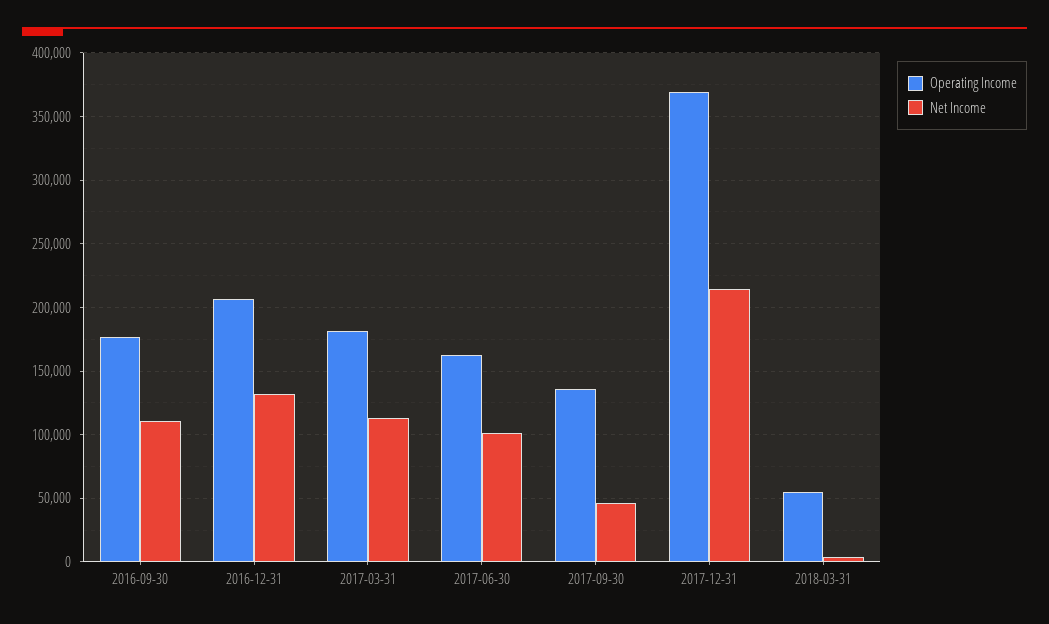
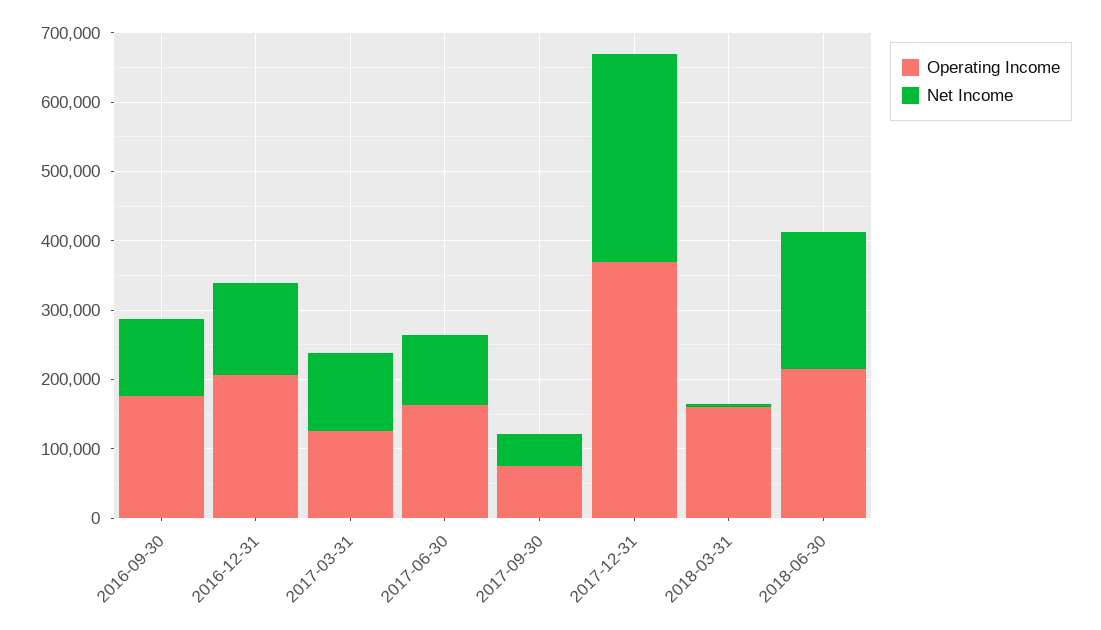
Operating Income, 2017-03-31: 180000 -> 120000
Operating Income, 2017-09-30: 135000 -> 80000
Net Income, 2017-12-31: 215000 -> 300000
Operating Income, 2018-03-31: 55000 -> 160000
Operating Income, 2018-06-30: none -> 220000
Net Income, 2018-06-30: none -> 200000

